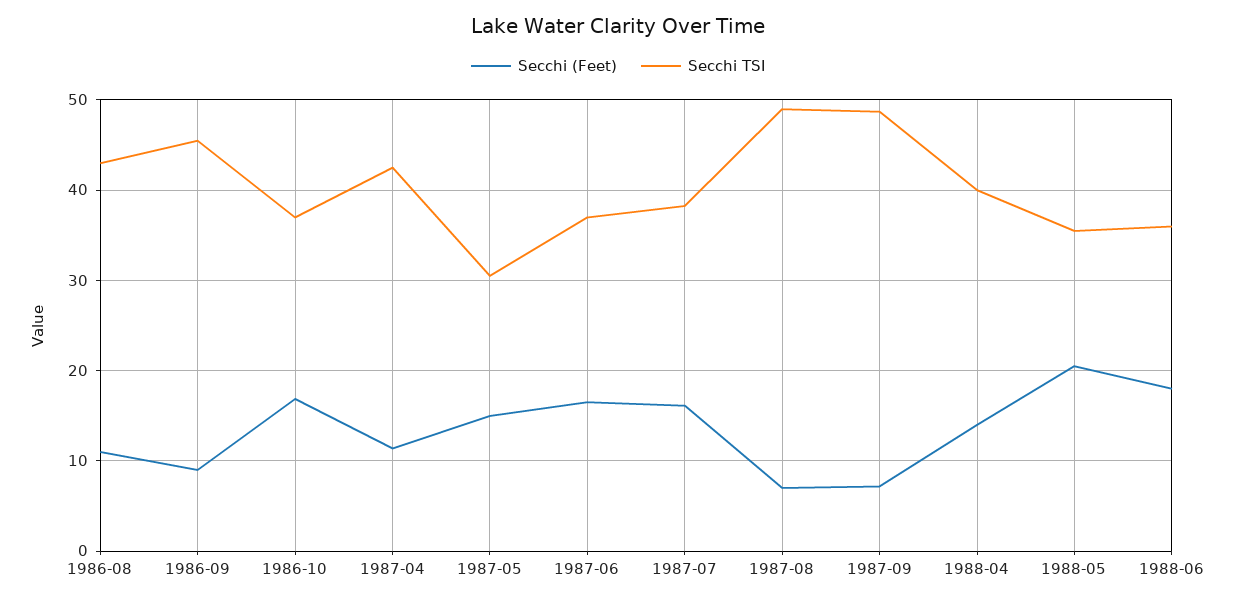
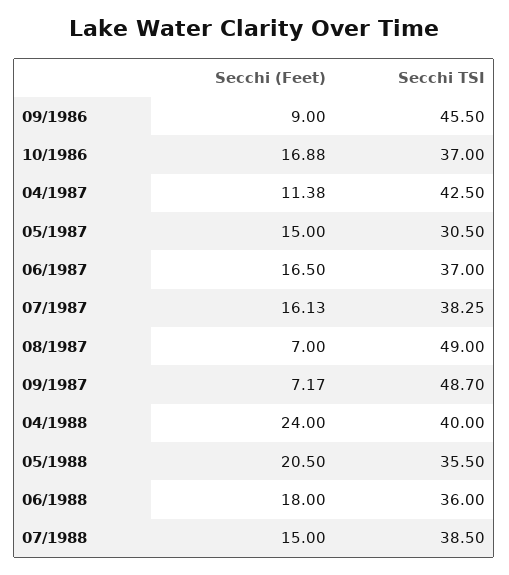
Secchi (Feet), 1986-08: 11 -> none
Secchi TSI, 1986-08: 43 -> none
Secchi (Feet), 1988-04: 14 -> 24
Secchi (Feet), 07/1988: none -> 15
Secchi TSI, 07/1988: none -> 38.5

